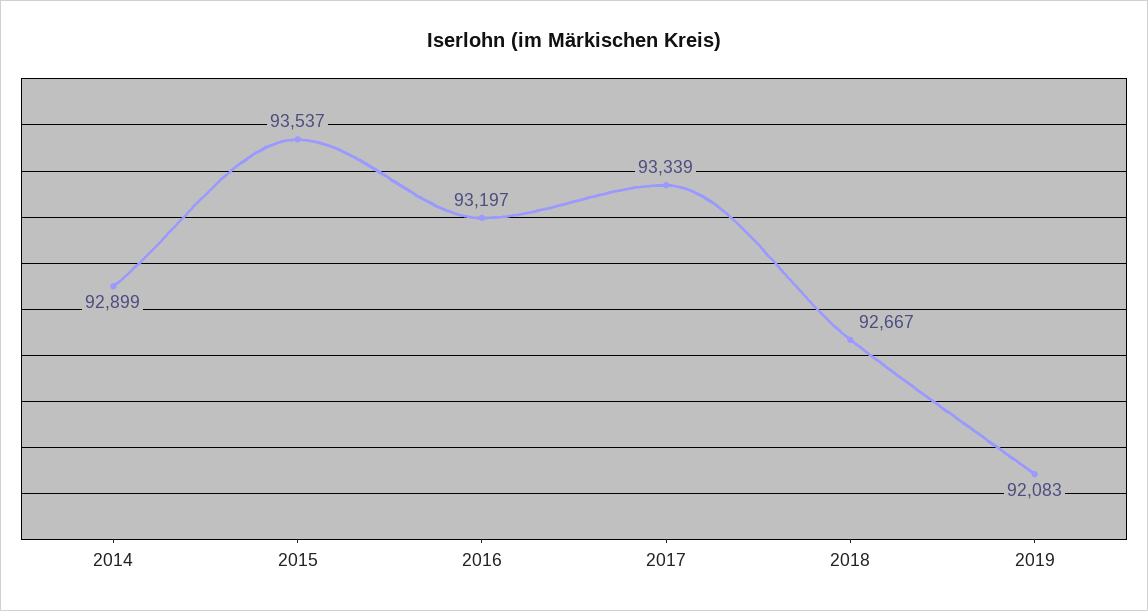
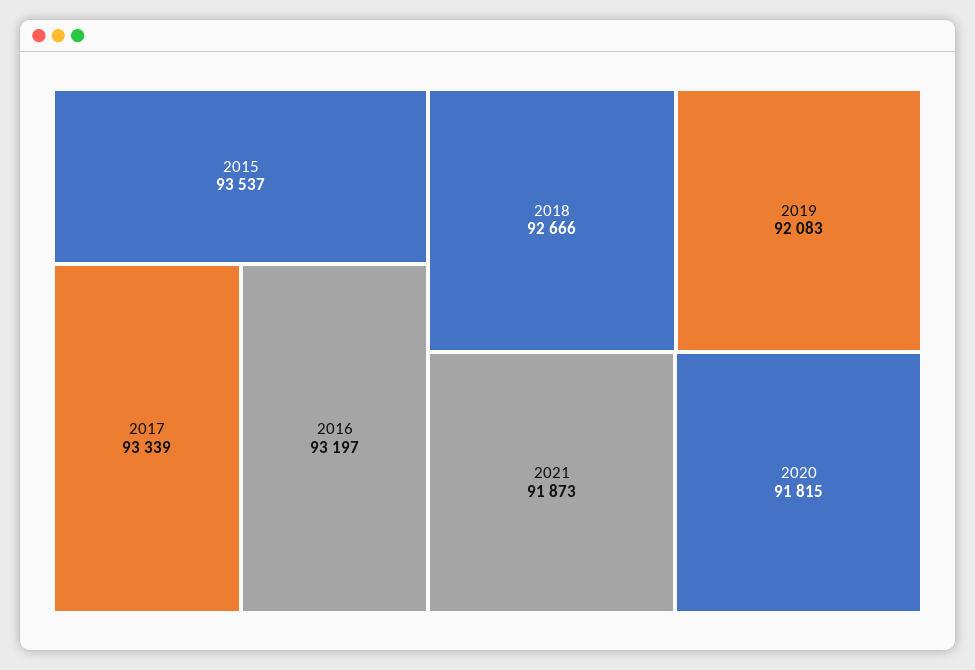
2014: 92899 -> none
2018: 92667 -> 92666
2021: none -> 91873
2020: none -> 91815

